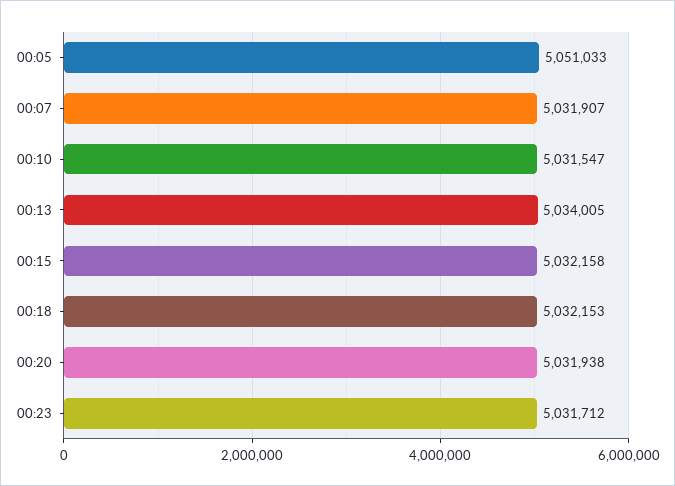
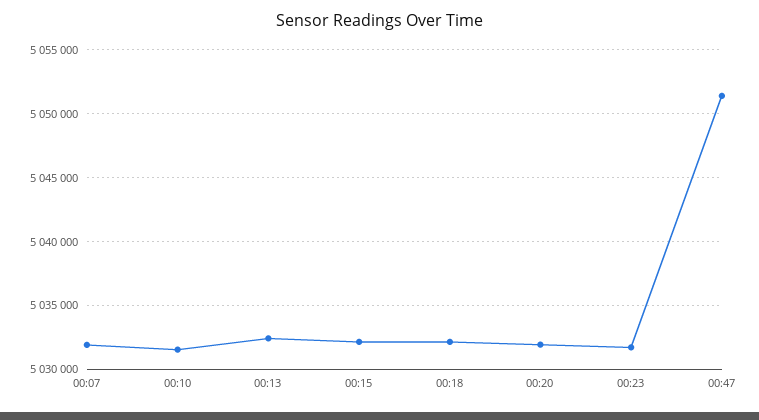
00:05: 5051033 -> none
00:13: 5034005 -> 5032500
00:47: none -> 5051500

